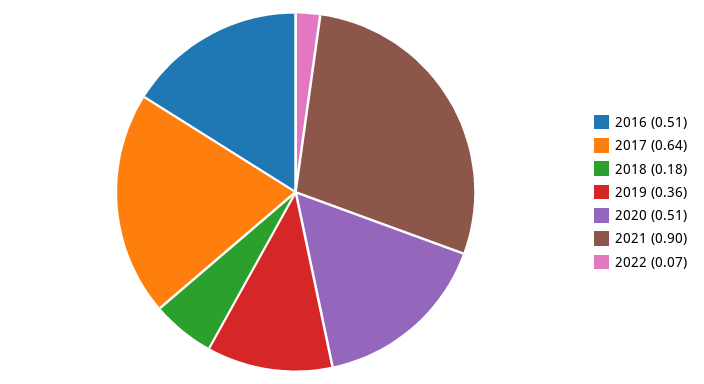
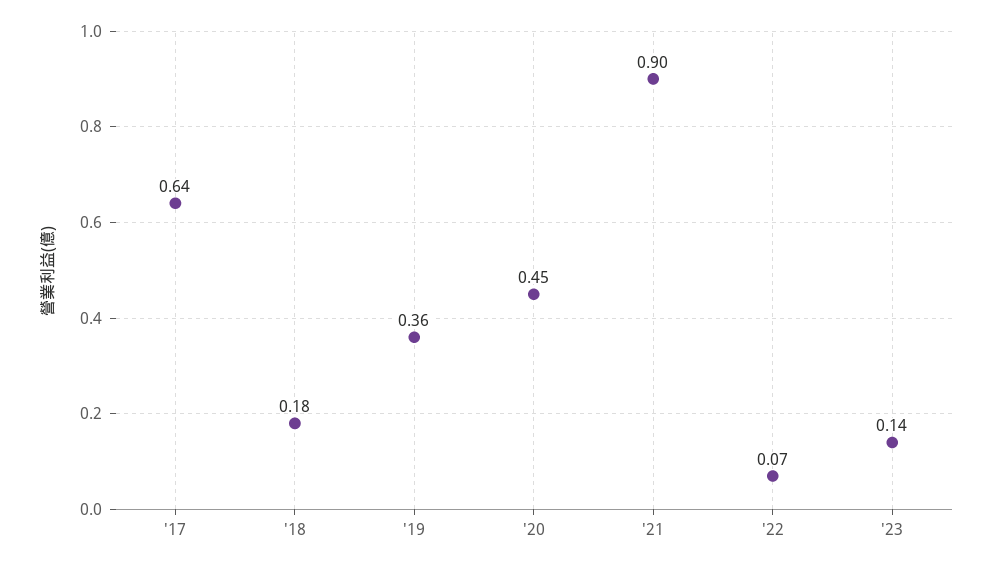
2016: 0.51 -> none
2020: 0.51 -> 0.45
'23: none -> 0.14

